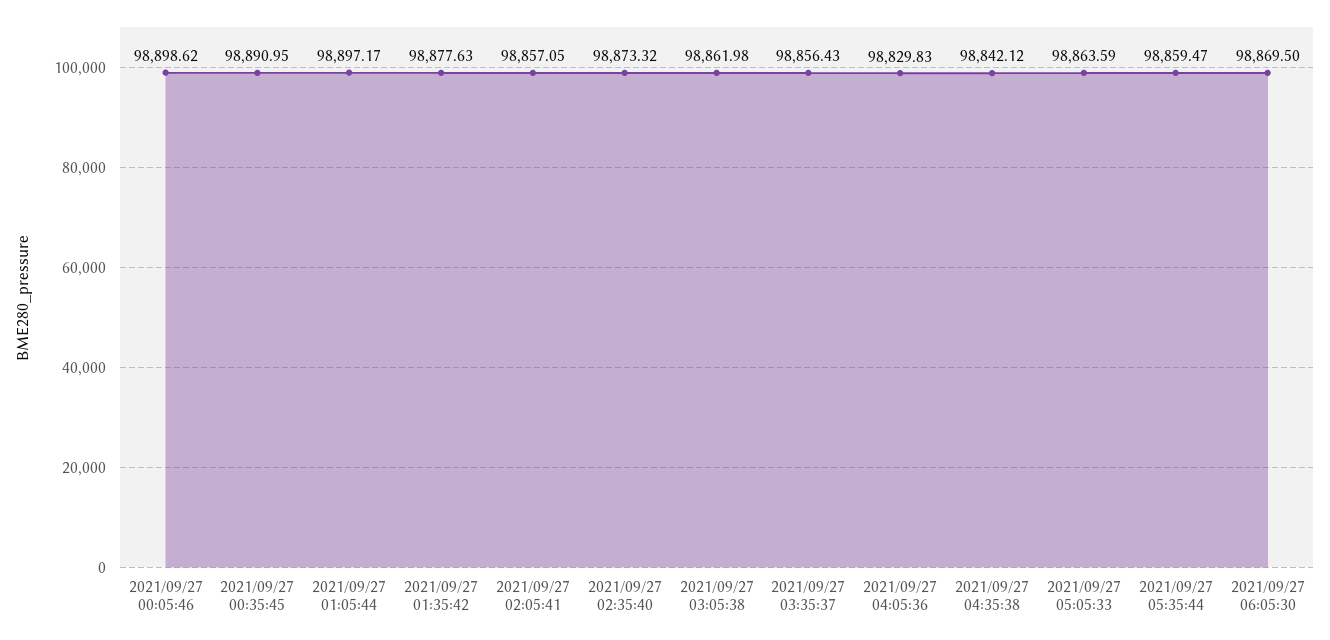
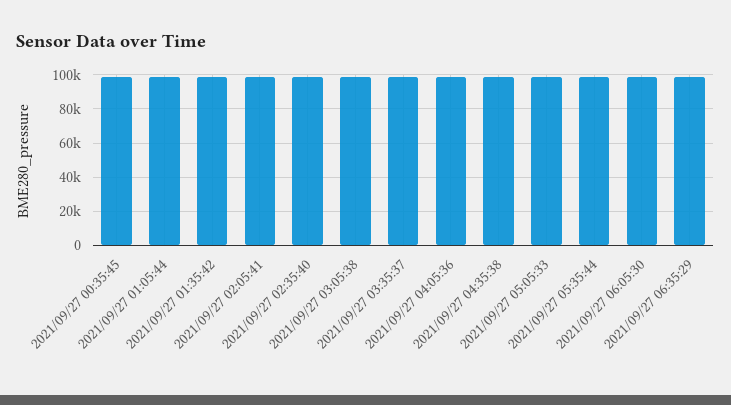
2021/09/27 00:05:46: 98898.62 -> none
2021/09/27 06:35:29: none -> 100000

